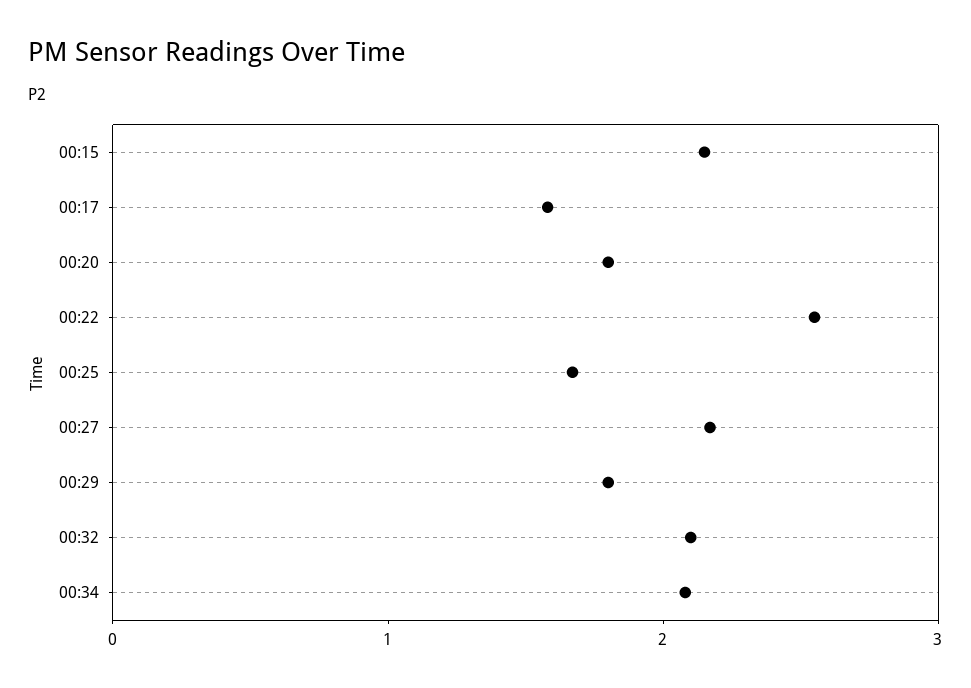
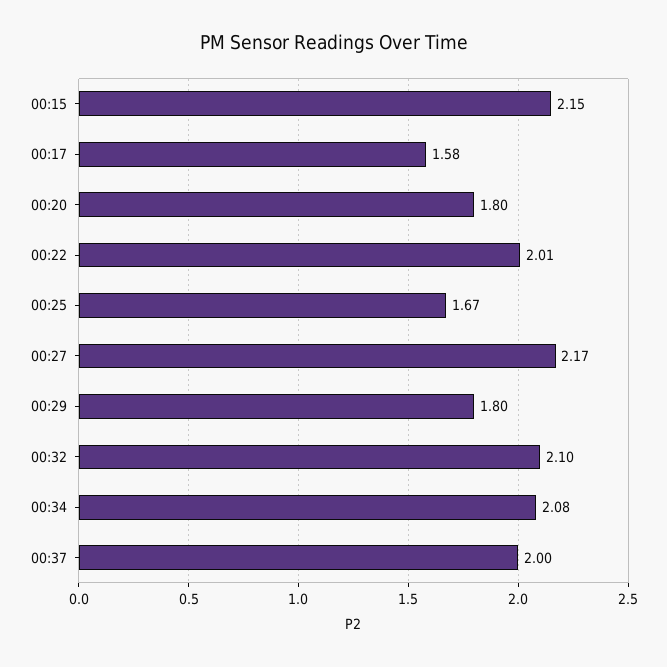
00:22: 2.6 -> 2.01
00:37: none -> 2

